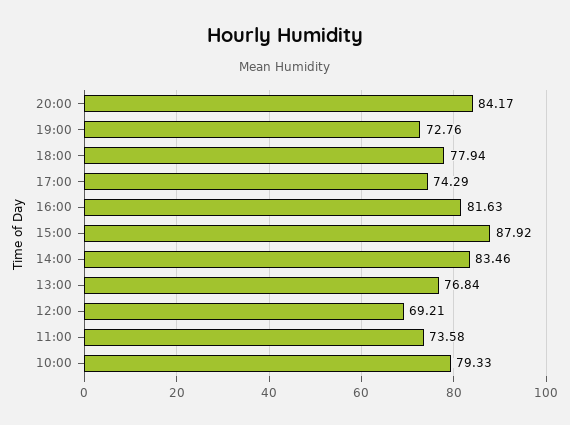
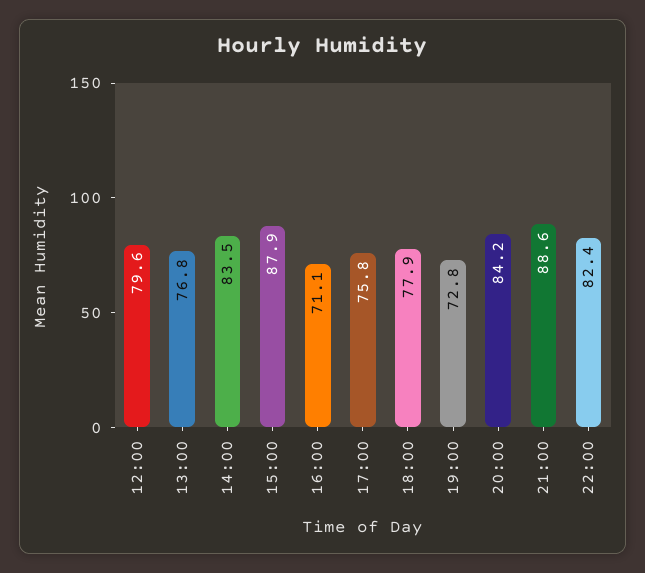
17:00: 74.29 -> 75.8
16:00: 81.63 -> 71.1
12:00: 69.21 -> 79.6
11:00: 73.58 -> none
10:00: 79.33 -> none
21:00: none -> 88.6
22:00: none -> 82.4

